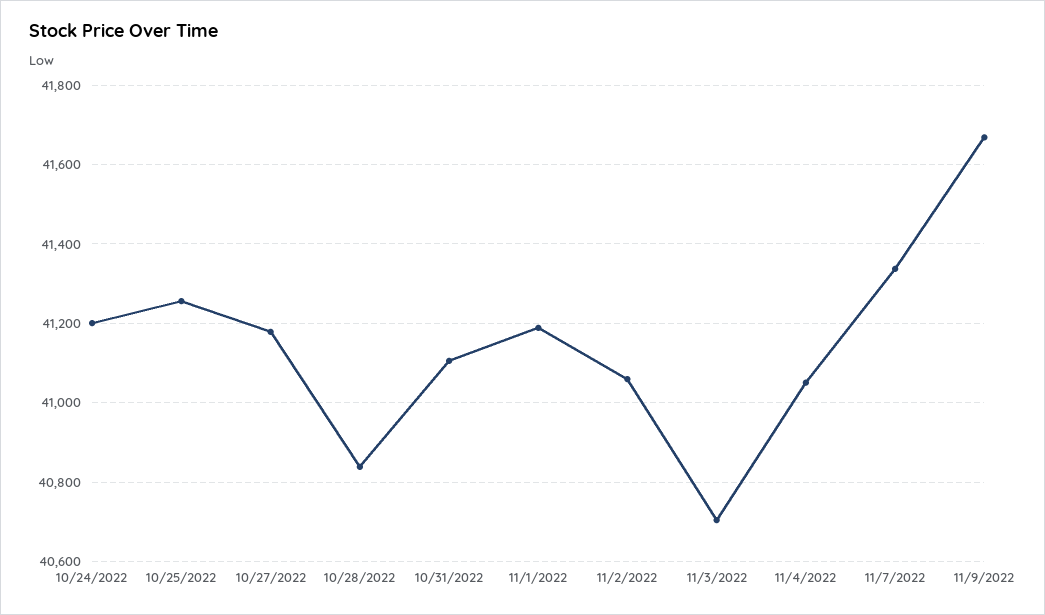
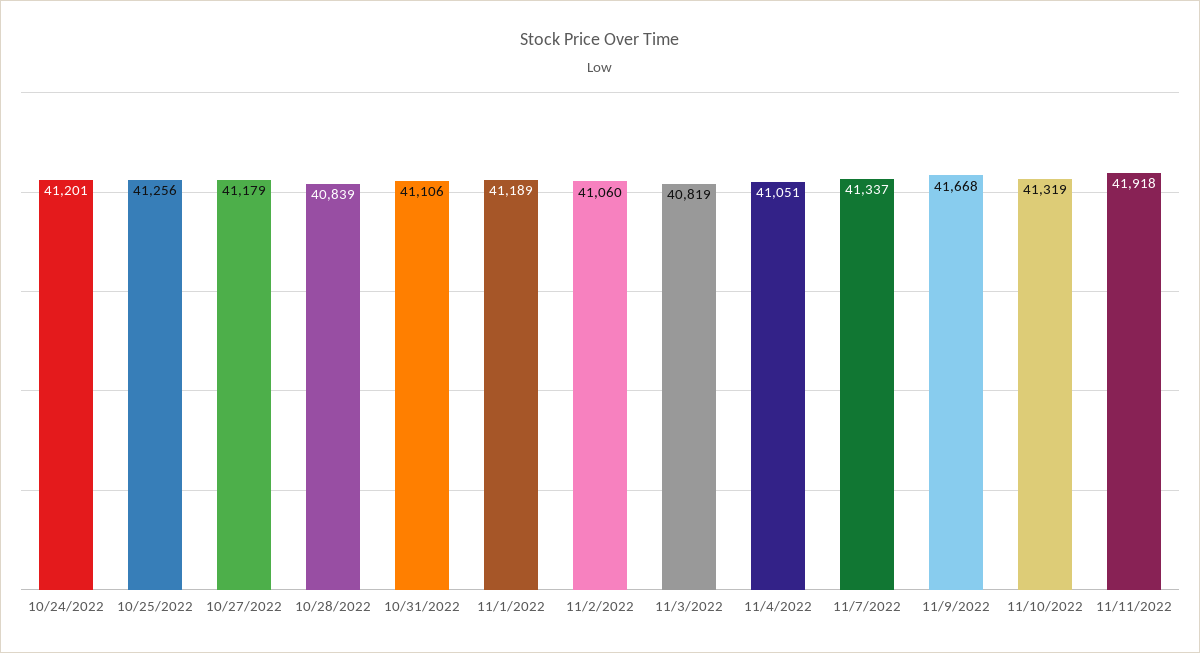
11/3/2022: 40700 -> 40819
11/10/2022: none -> 41319
11/11/2022: none -> 41918

